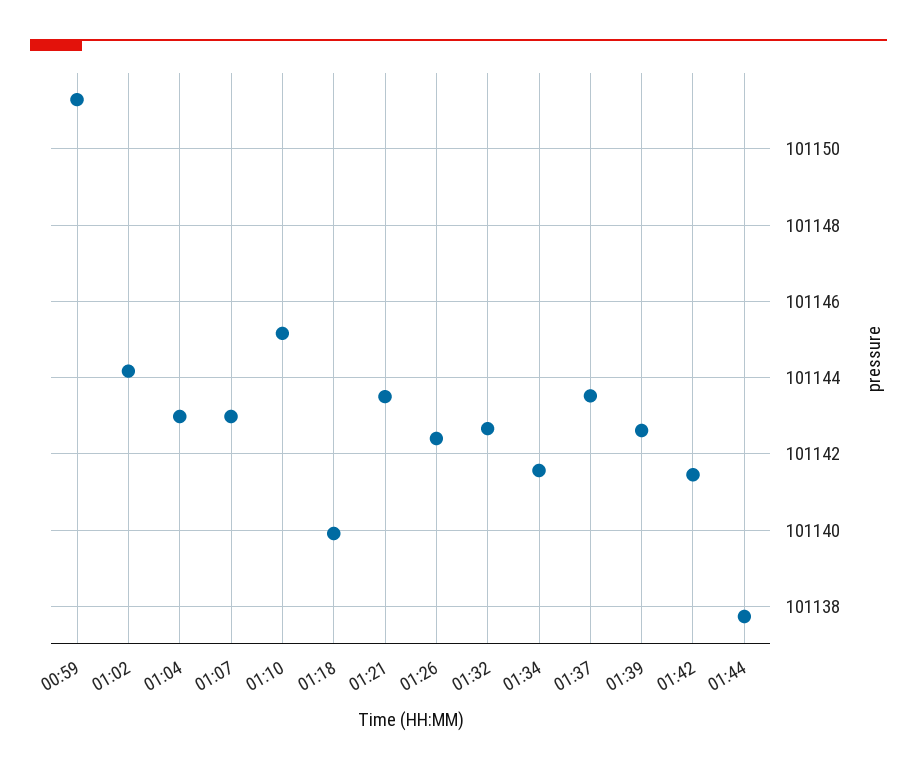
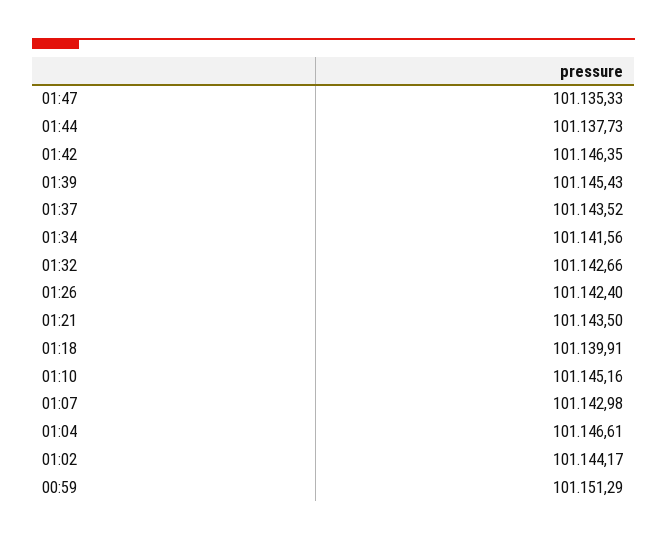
01:04: 101143 -> 101146.61
01:39: 101142.6 -> 101145.43
01:42: 101141.4 -> 101146.35
01:47: none -> 101135.33

